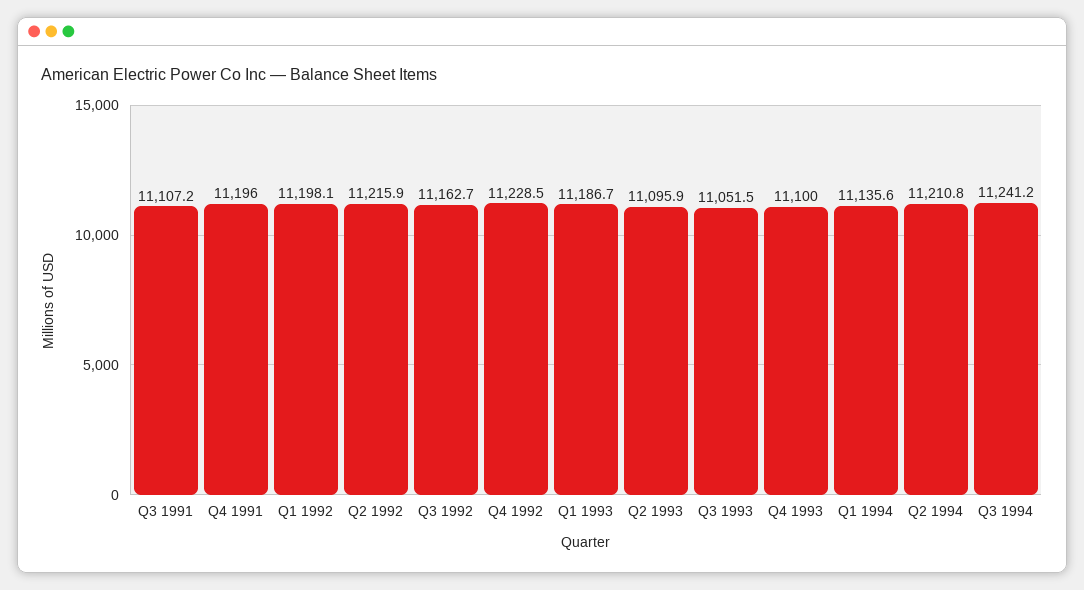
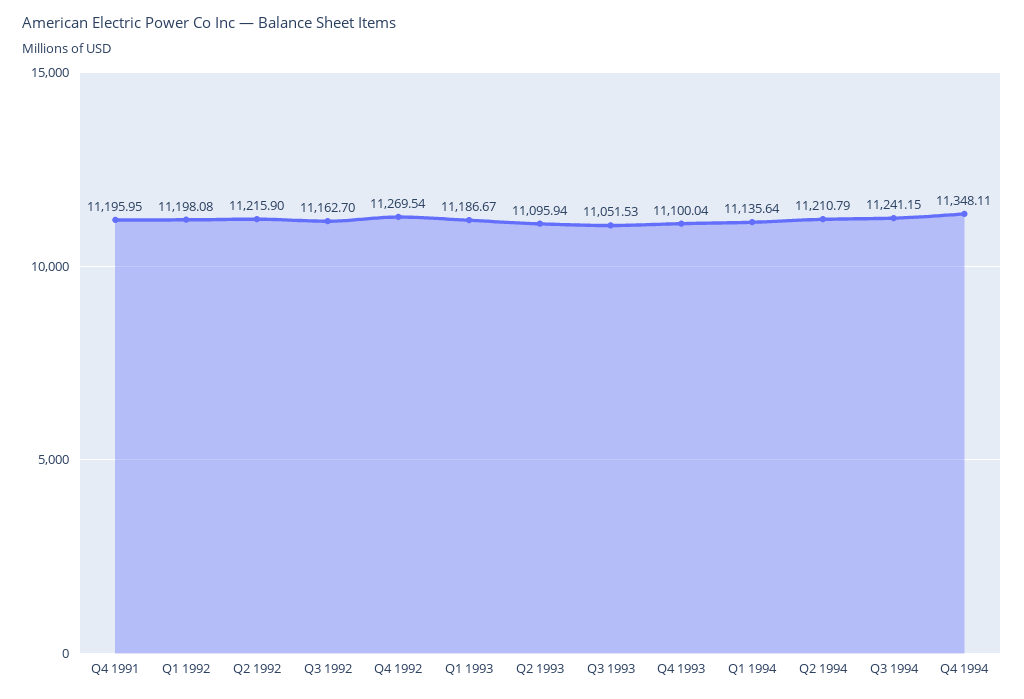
Q3 1991: 11107.2 -> none
Q4 1992: 11228.5 -> 11269.54
Q4 1994: none -> 11348.11

